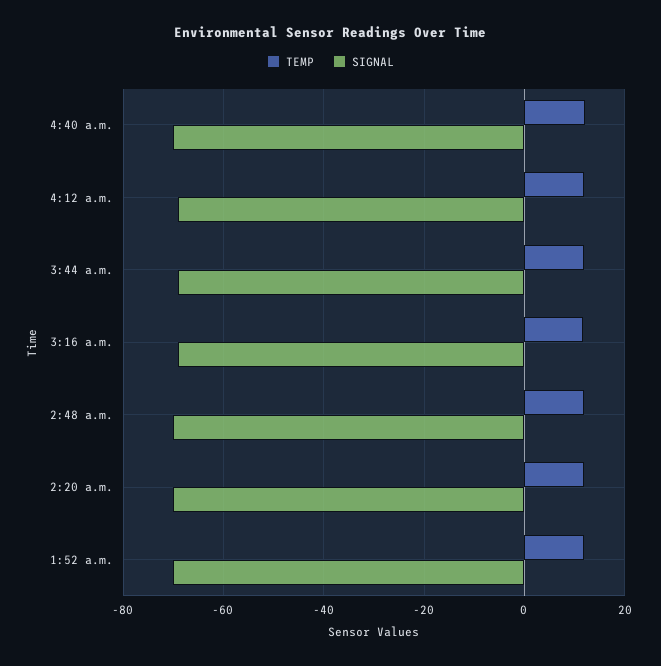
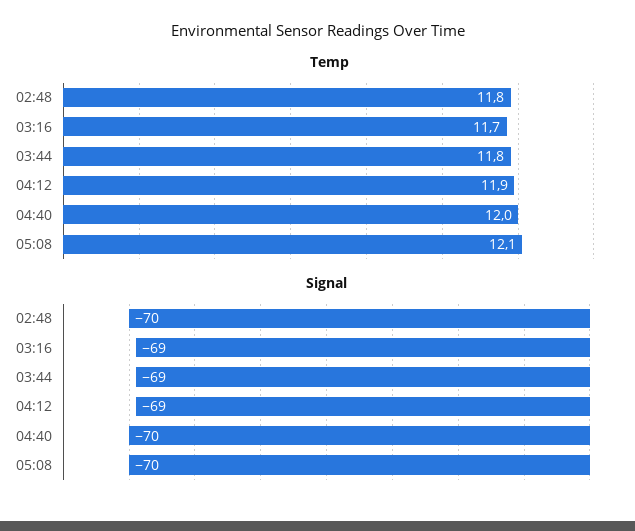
TEMP, 2:20 a.m.: 12 -> none
SIGNAL, 2:20 a.m.: -70 -> none
TEMP, 1:52 a.m.: 12 -> none
SIGNAL, 1:52 a.m.: -70 -> none
TEMP, 05:08: none -> 12.1
SIGNAL, 05:08: none -> -70

